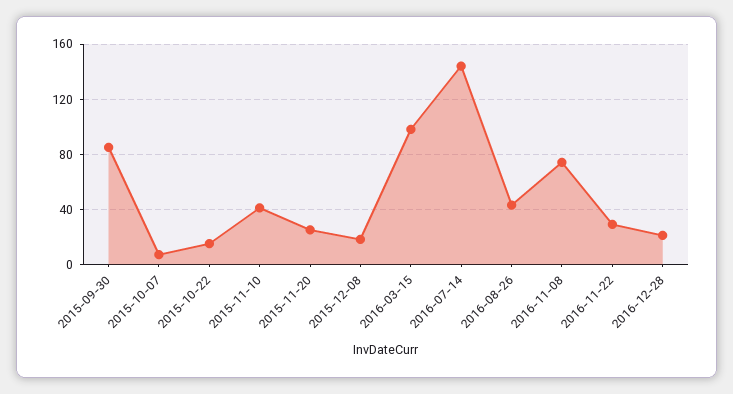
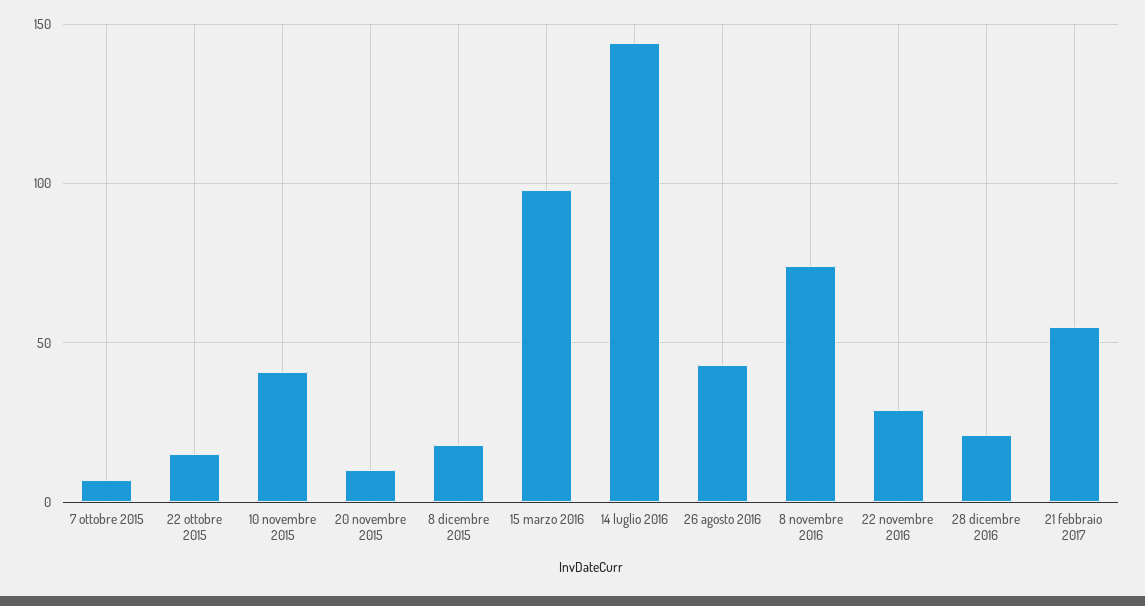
2015-09-30: 85 -> none
2015-11-20: 25 -> 10
21 febbraio 2017: none -> 55

